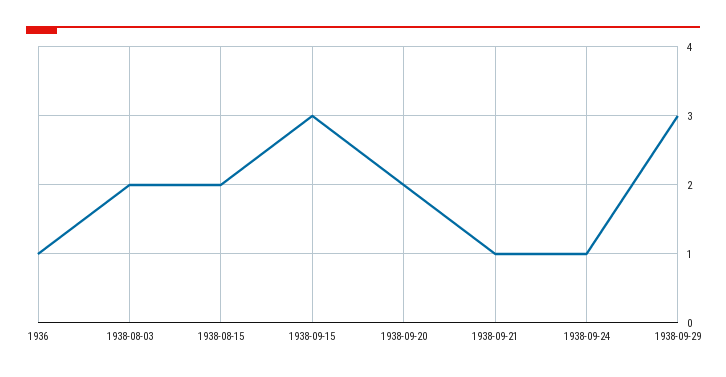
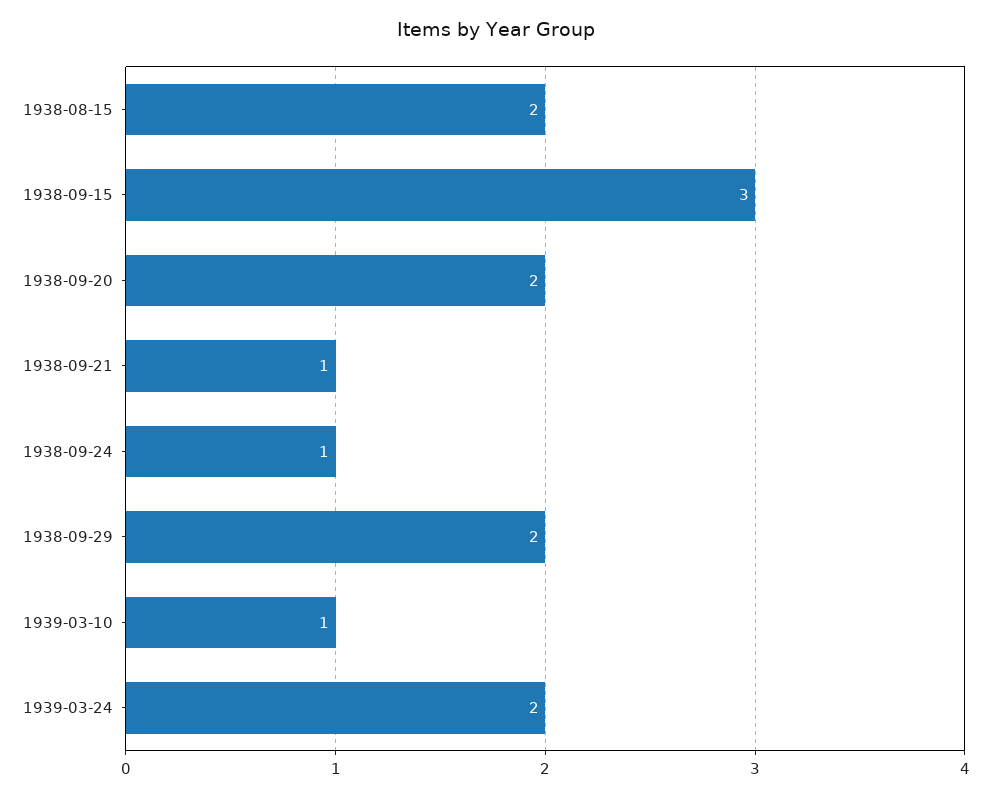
1936: 1 -> none
1938-08-03: 2 -> none
1938-09-29: 3 -> 2
1939-03-10: none -> 1
1939-03-24: none -> 2

